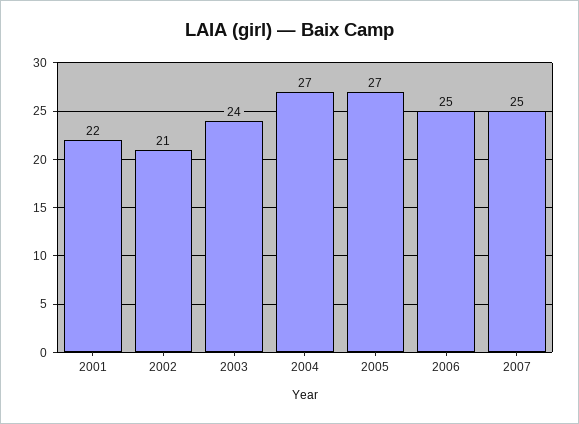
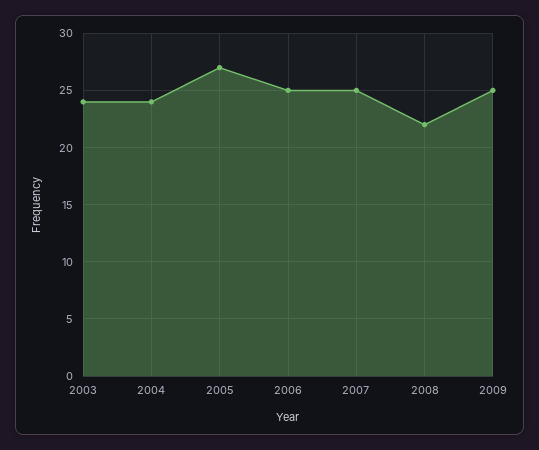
2001: 22 -> none
2002: 21 -> none
2004: 27 -> 24
2008: none -> 22
2009: none -> 25

